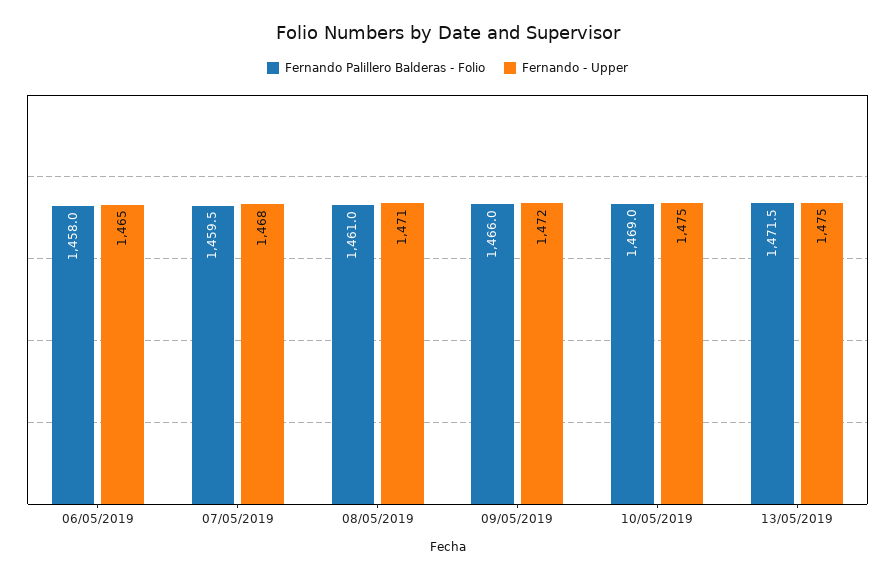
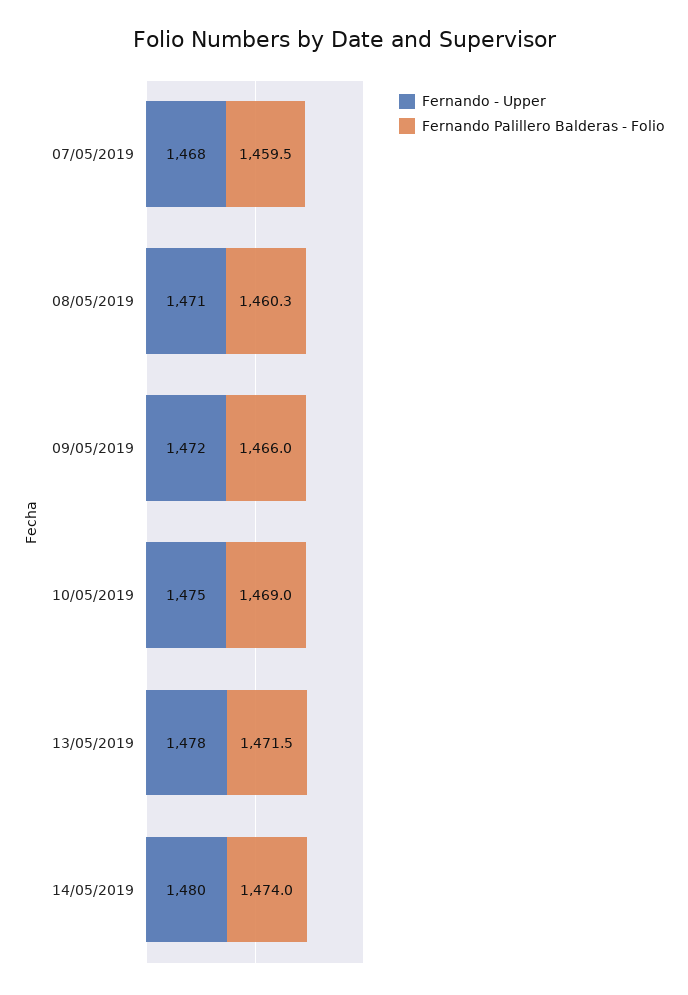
Fernando Palillero Balderas - Folio, 06/05/2019: 1458 -> none
Fernando - Upper, 06/05/2019: 1465 -> none
Fernando Palillero Balderas - Folio, 08/05/2019: 1461 -> 1460.3
Fernando - Upper, 13/05/2019: 1475 -> 1478
Fernando - Upper, 14/05/2019: none -> 1480
Fernando Palillero Balderas - Folio, 14/05/2019: none -> 1474

